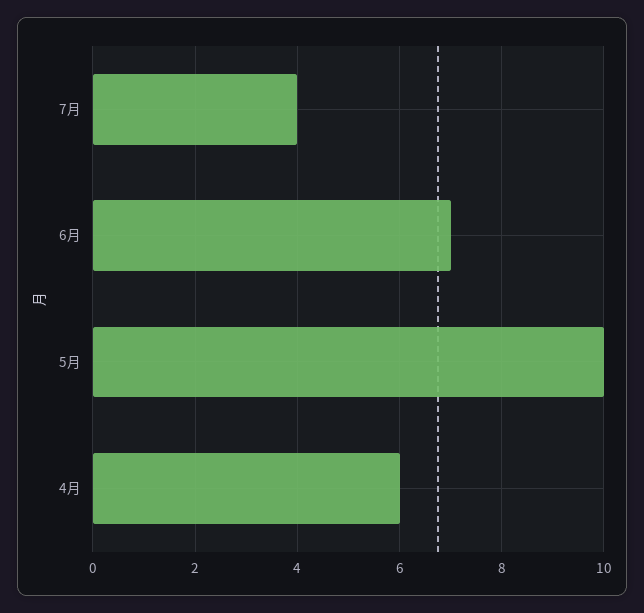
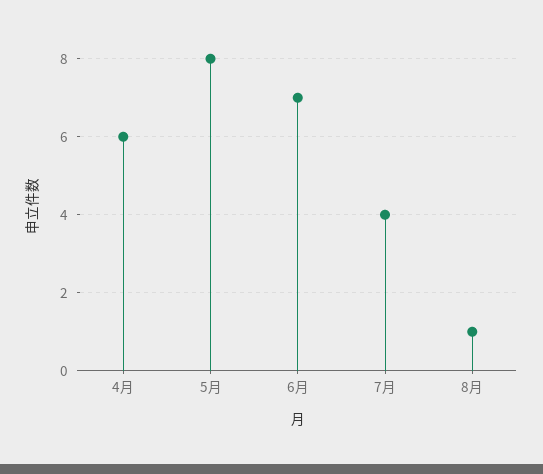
5月: 10 -> 8
8月: none -> 1

